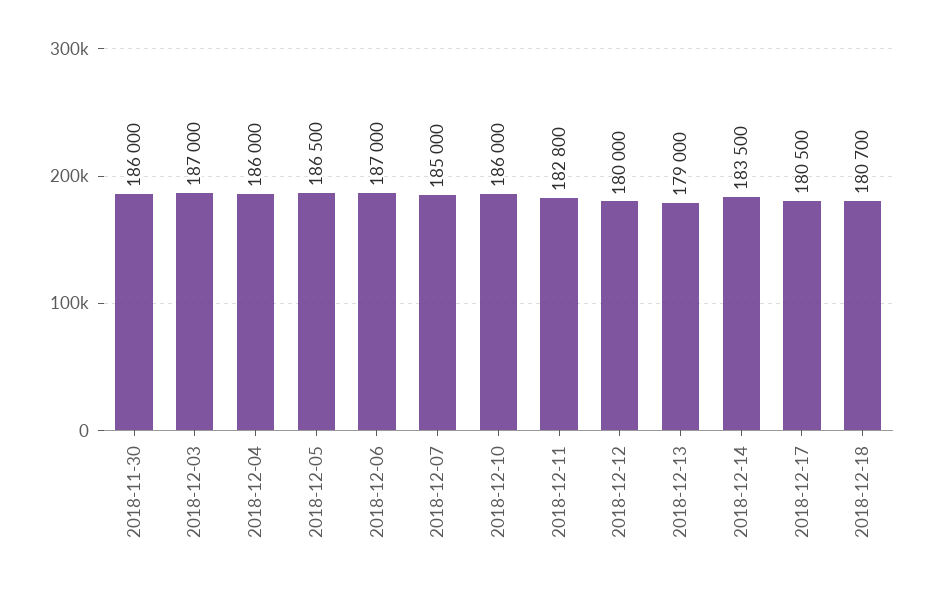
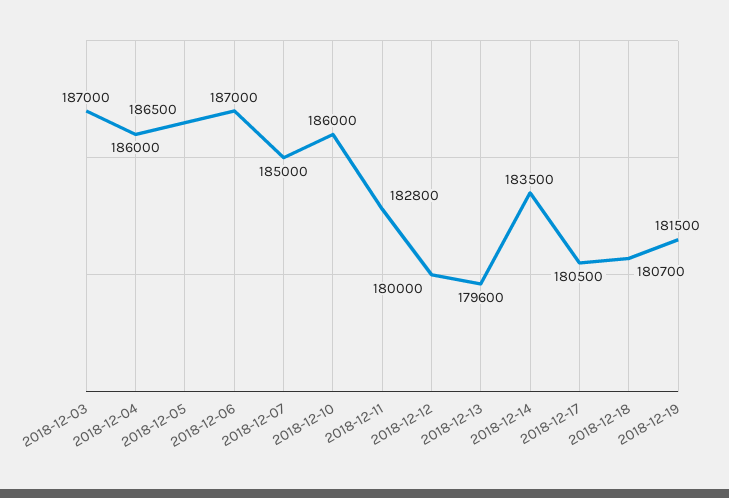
2018-11-30: 186000 -> none
2018-12-13: 179000 -> 179600
2018-12-19: none -> 181500

